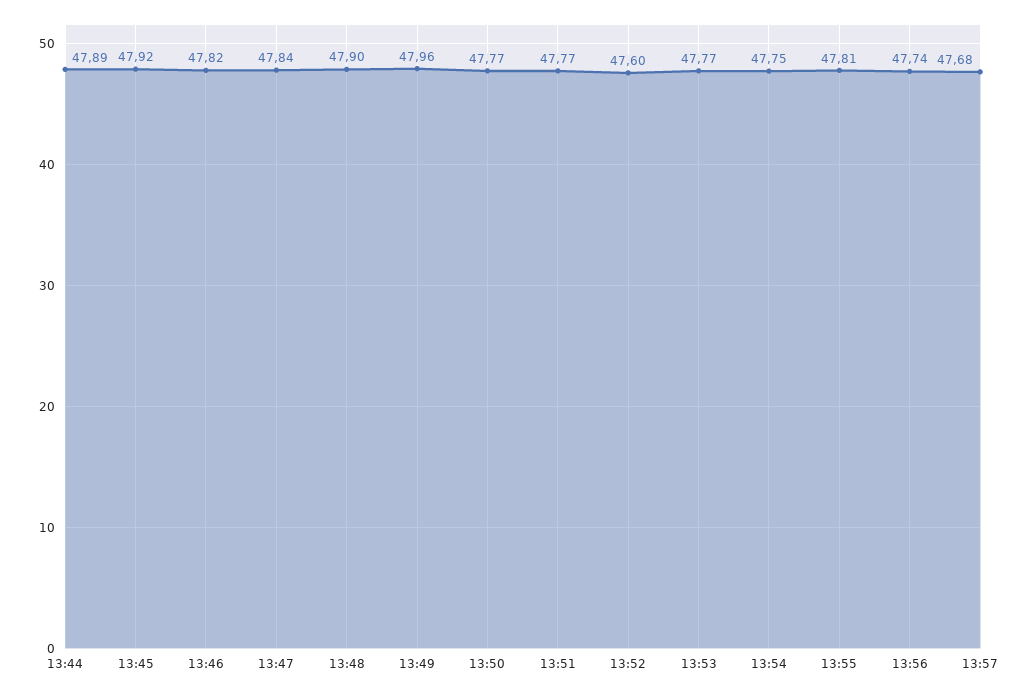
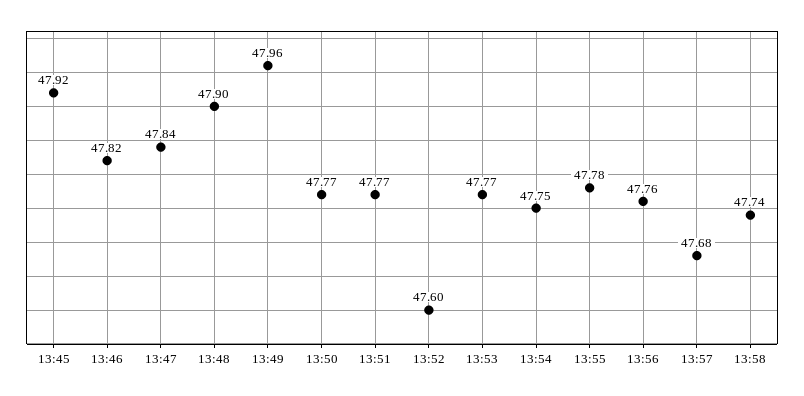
13:44: 47.89 -> none
13:55: 47.81 -> 47.78
13:56: 47.74 -> 47.76
13:58: none -> 47.74

